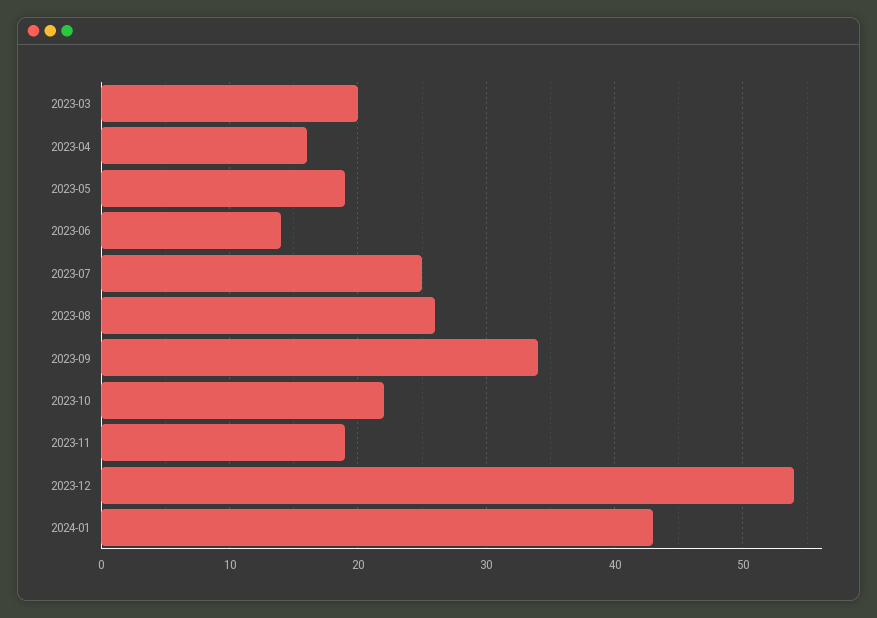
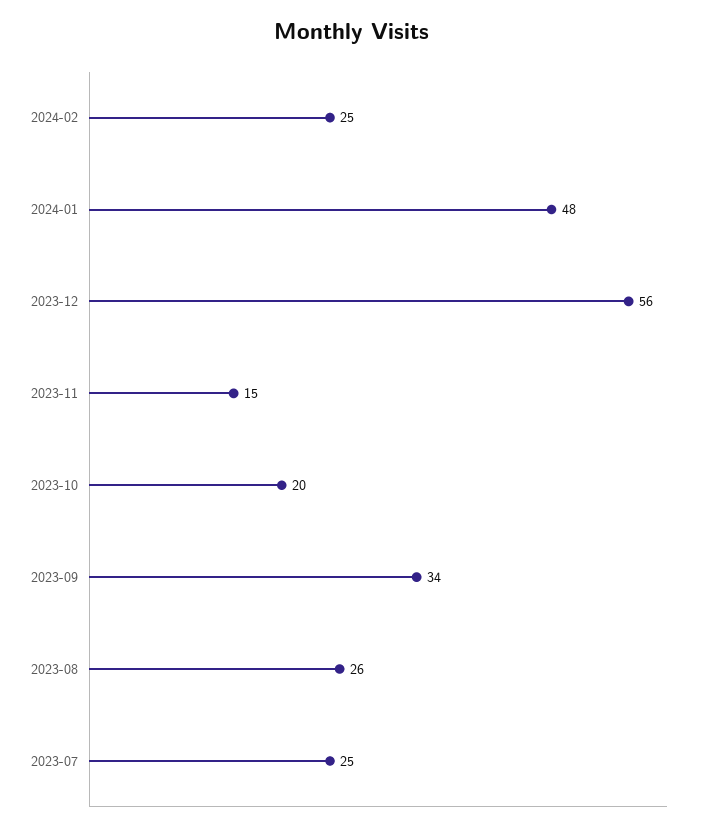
2023-03: 20 -> none
2023-04: 16 -> none
2023-05: 19 -> none
2023-06: 14 -> none
2023-10: 22 -> 20
2023-11: 19 -> 15
2023-12: 54 -> 56
2024-01: 43 -> 48
2024-02: none -> 25

